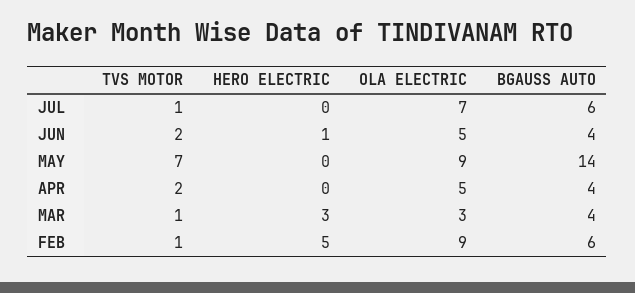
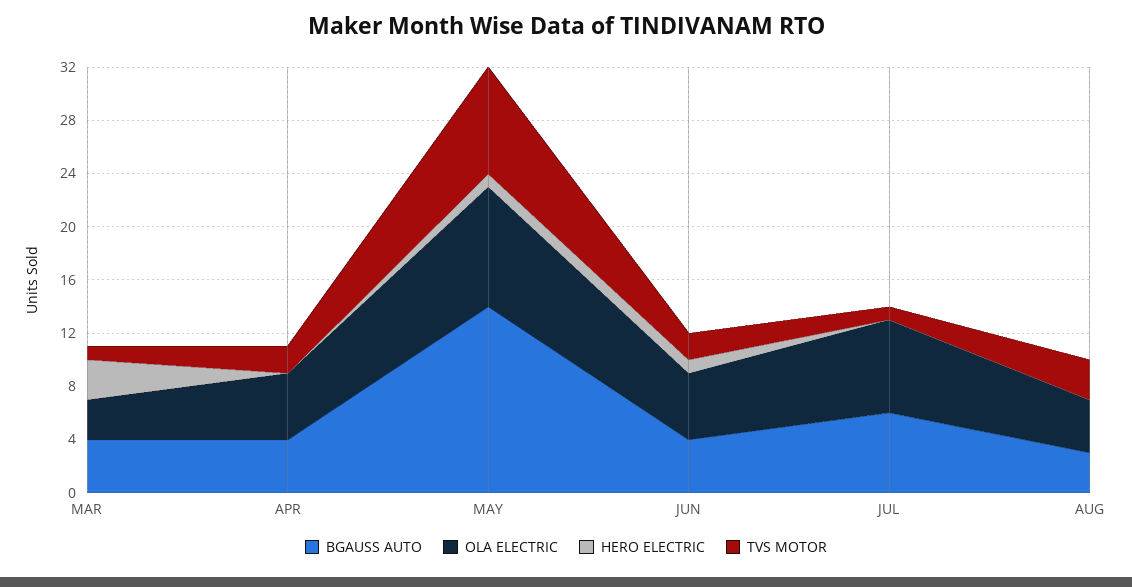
TVS MOTOR, MAY: 7 -> 8
HERO ELECTRIC, MAY: 0 -> 1
TVS MOTOR, FEB: 1 -> none
HERO ELECTRIC, FEB: 5 -> none
OLA ELECTRIC, FEB: 9 -> none
BGAUSS AUTO, FEB: 6 -> none
BGAUSS AUTO, AUG: none -> 3
OLA ELECTRIC, AUG: none -> 4
HERO ELECTRIC, AUG: none -> 0
TVS MOTOR, AUG: none -> 3

